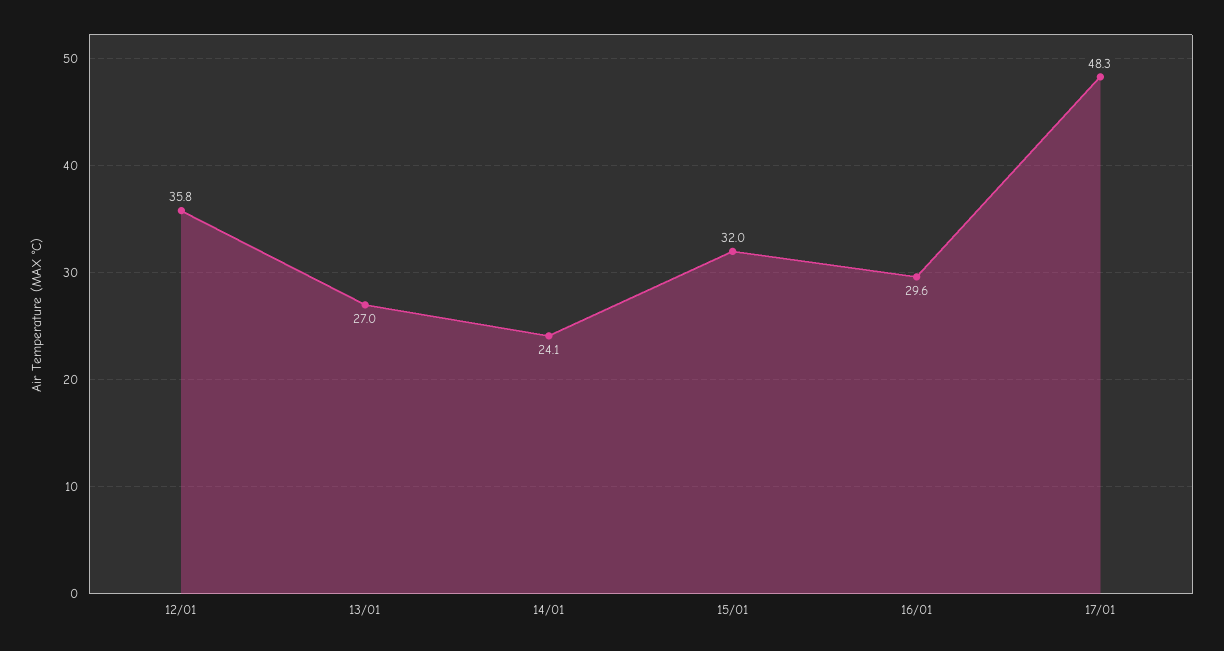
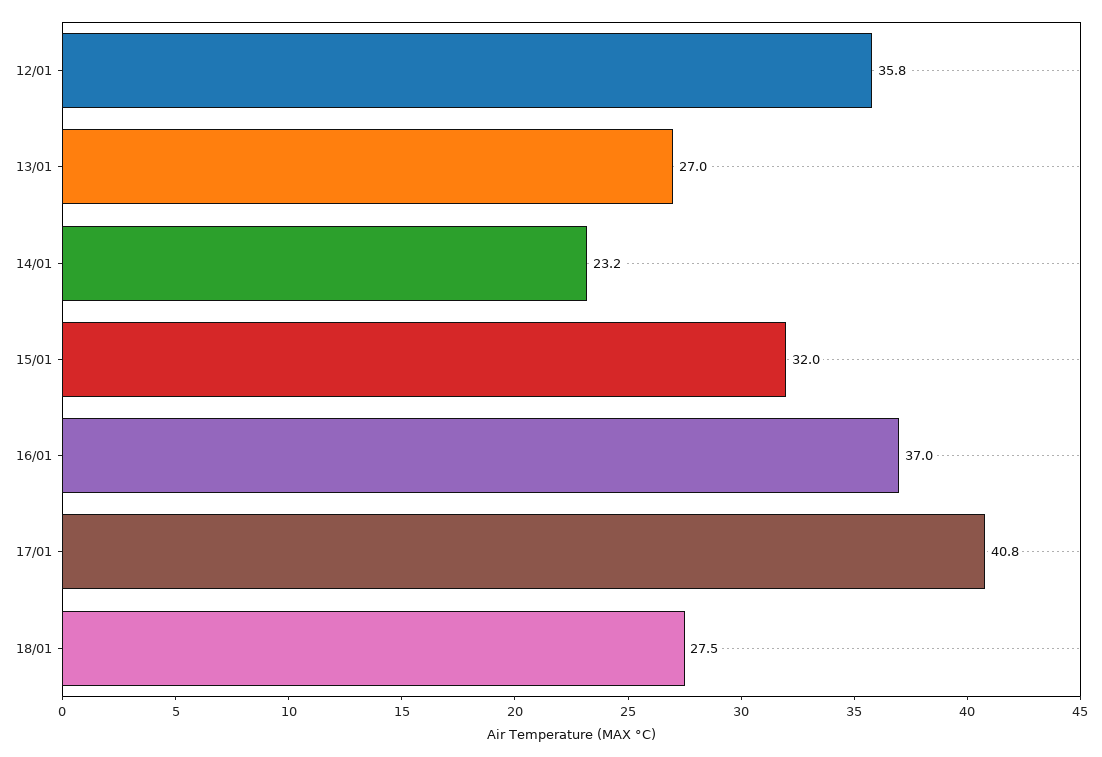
14/01: 24.1 -> 23.2
16/01: 29.6 -> 37
17/01: 48.3 -> 40.8
18/01: none -> 27.5

